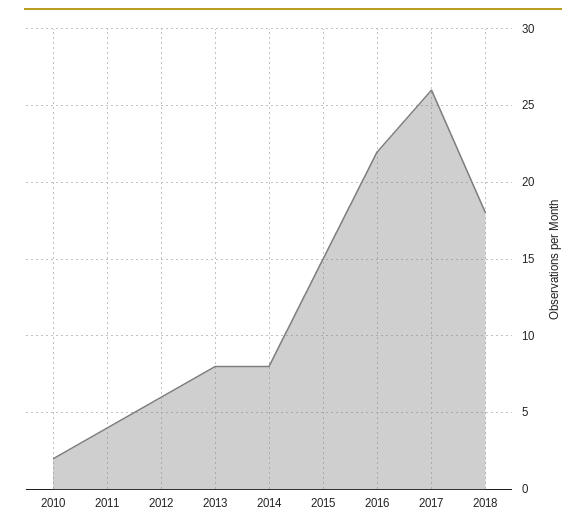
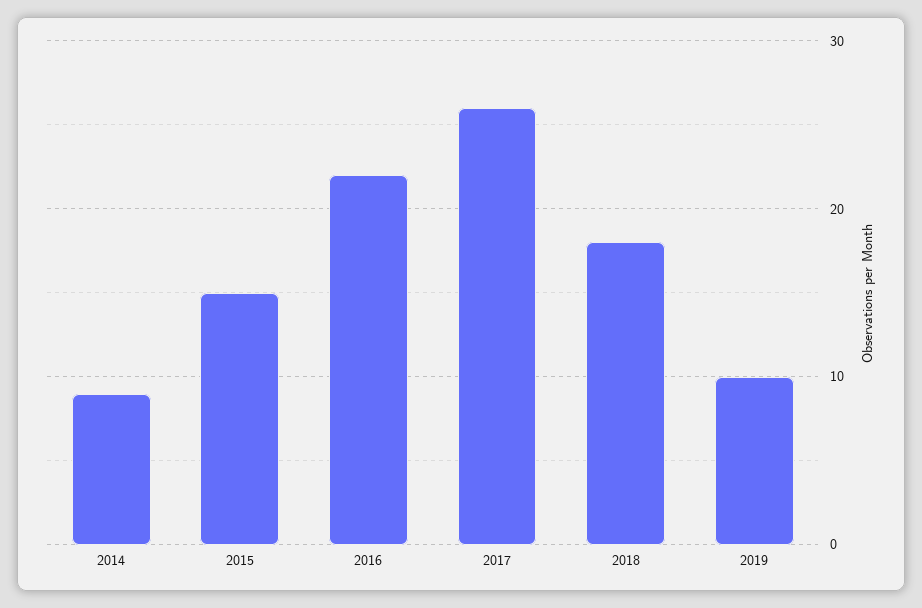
2010: 2 -> none
2011: 4 -> none
2012: 6 -> none
2013: 8 -> none
2014: 8 -> 9
2019: none -> 10

